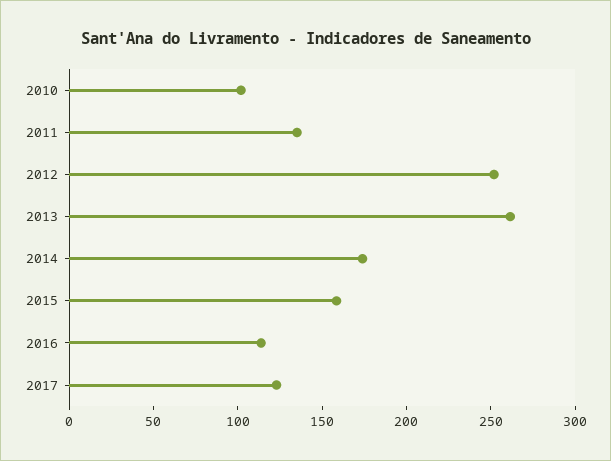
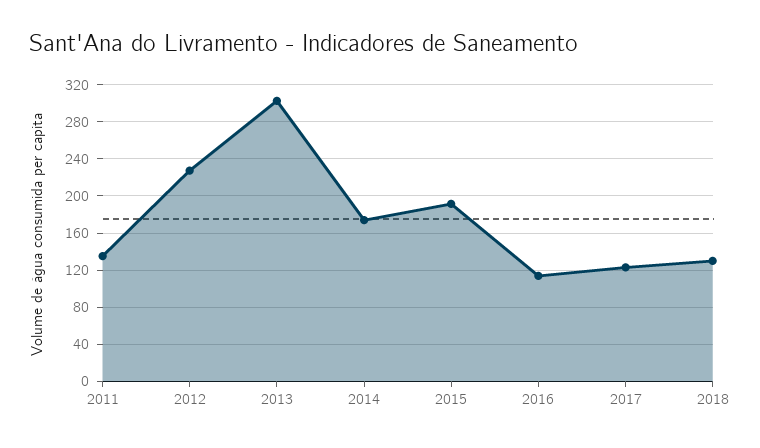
2010: 100 -> none
2012: 250 -> 230
2013: 260 -> 300
2015: 160 -> 190
2018: none -> 130

